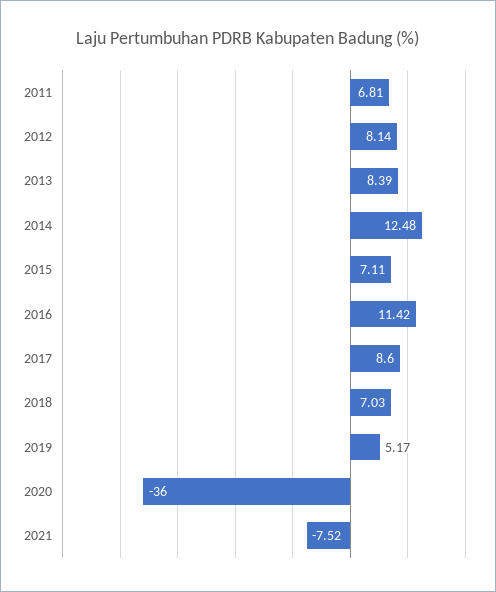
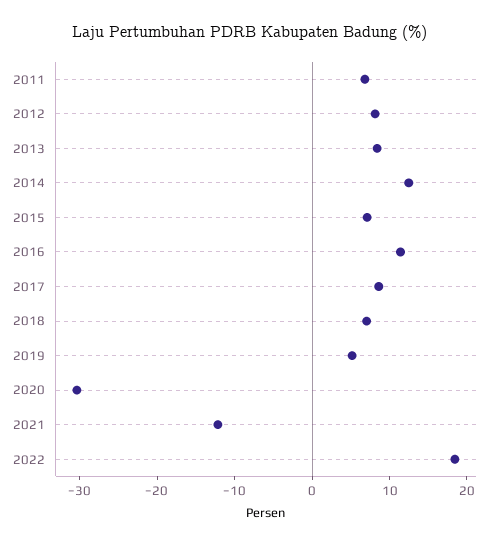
2020: -36 -> -30
2021: -7.52 -> -12
2022: none -> 18

